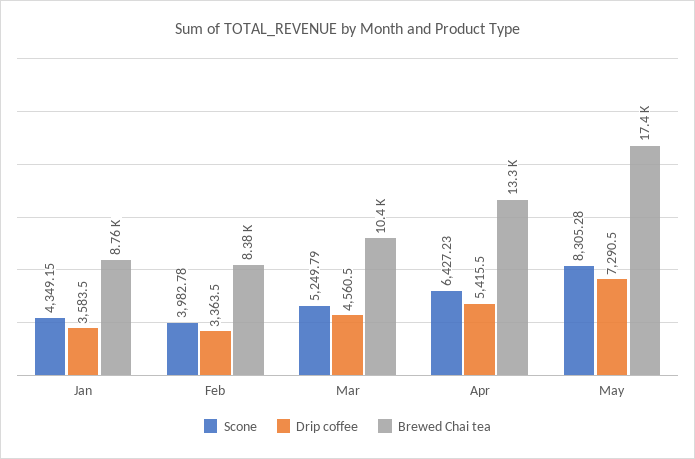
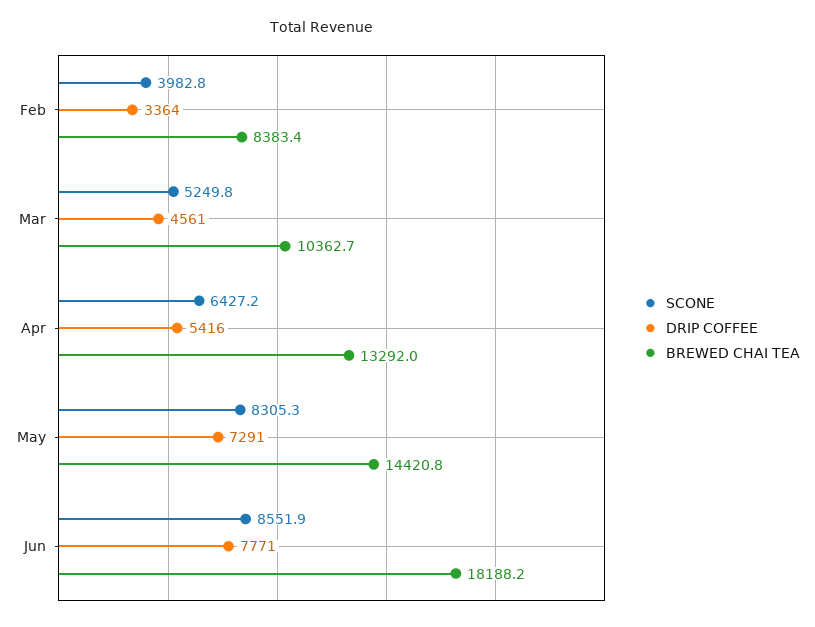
Scone, Jan: 4349.15 -> none
Drip coffee, Jan: 3583.5 -> none
Brewed Chai tea, Jan: 8760 -> none
Brewed Chai tea, May: 17400 -> 14420.8
Scone, Jun: none -> 8551.9
Drip coffee, Jun: none -> 7771
Brewed Chai tea, Jun: none -> 18188.2

